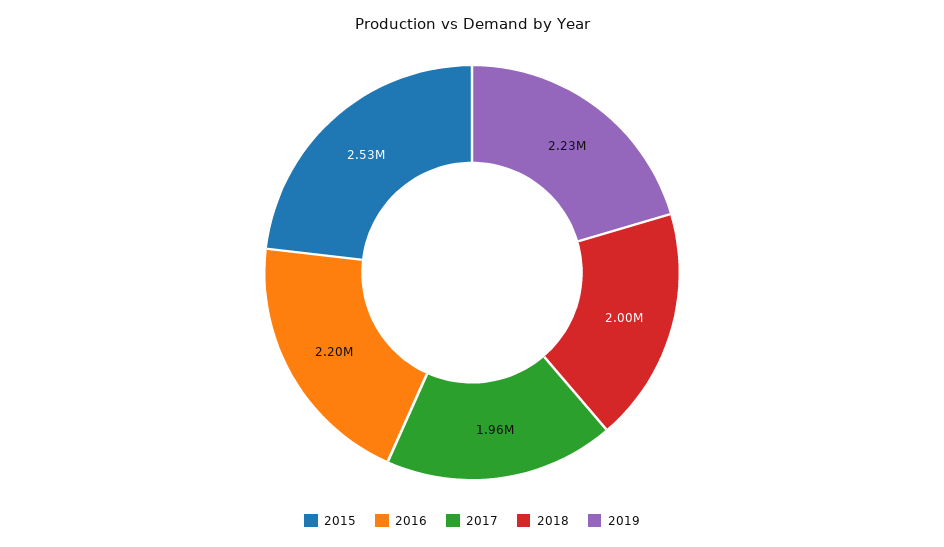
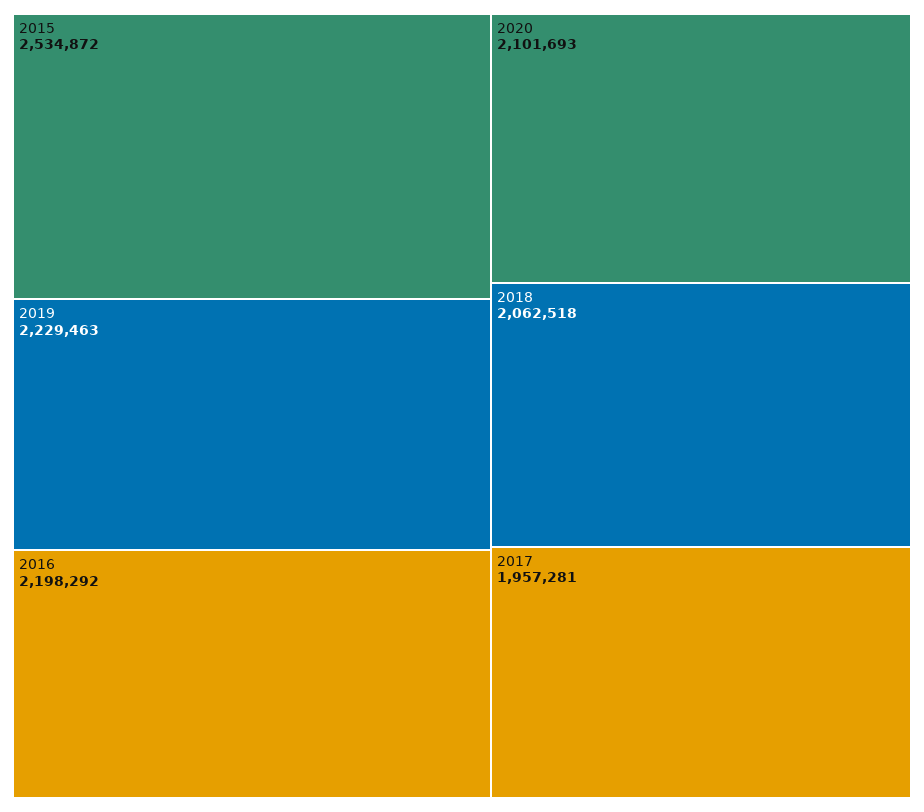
2018: 2000000 -> 2062518
2020: none -> 2101693

